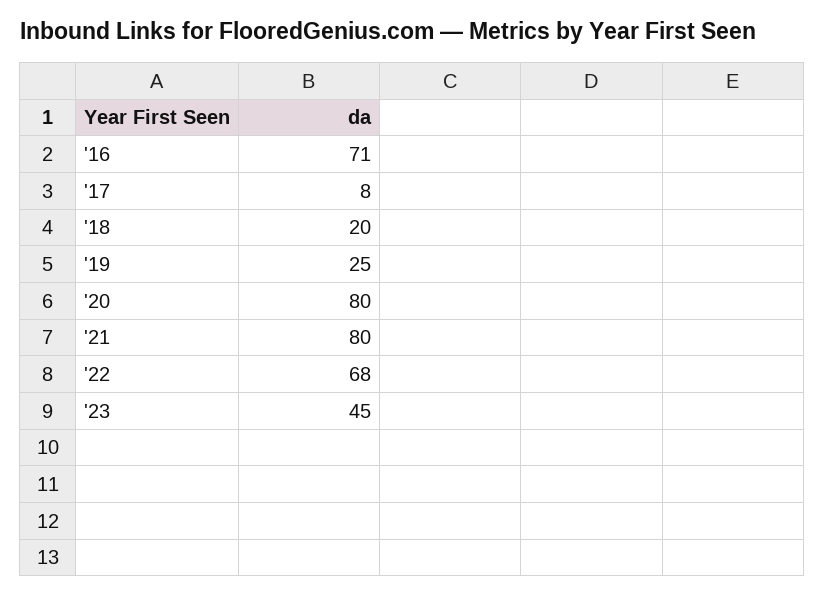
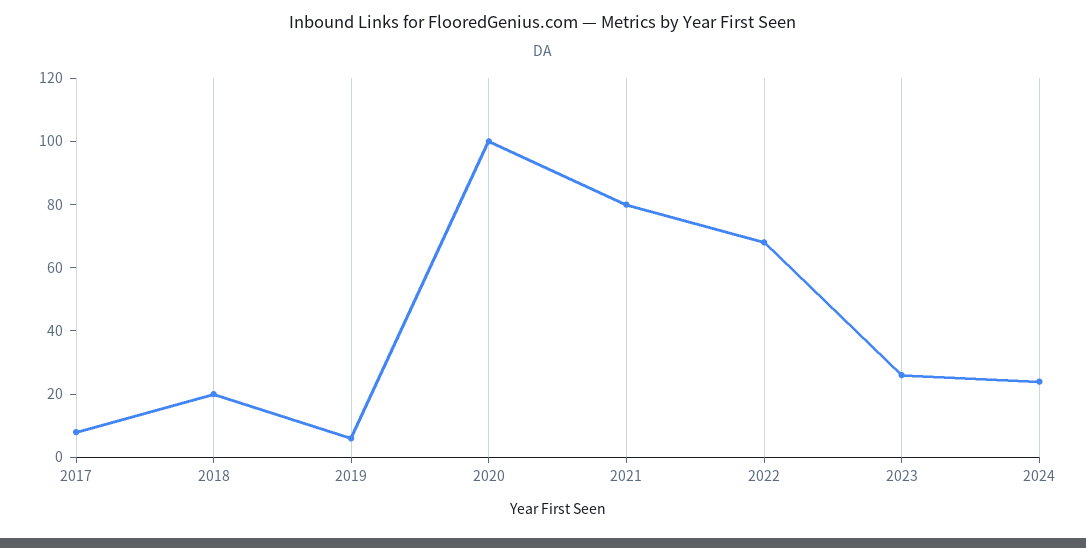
'16: 71 -> none
'19: 25 -> 5
'20: 80 -> 100
'23: 45 -> 25
2024: none -> 25

